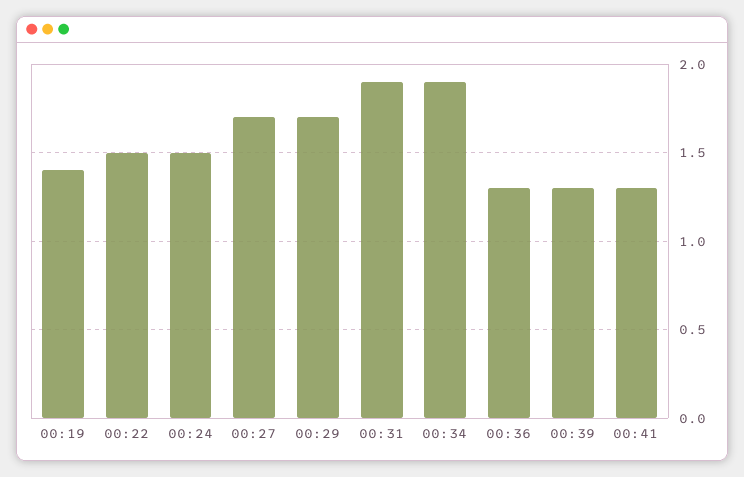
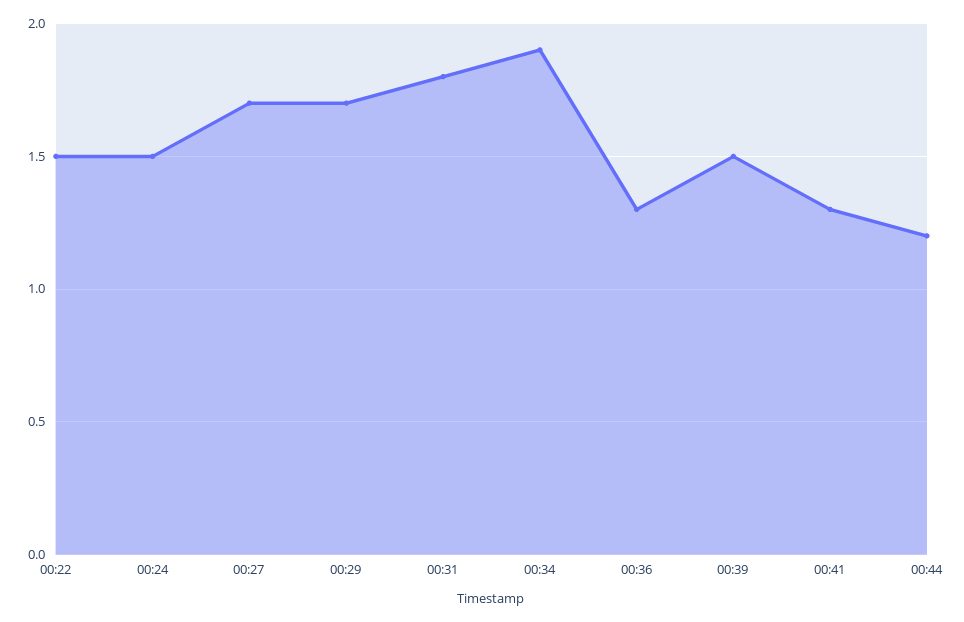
00:19: 1.4 -> none
00:31: 1.9 -> 1.8
00:39: 1.3 -> 1.5
00:44: none -> 1.2

